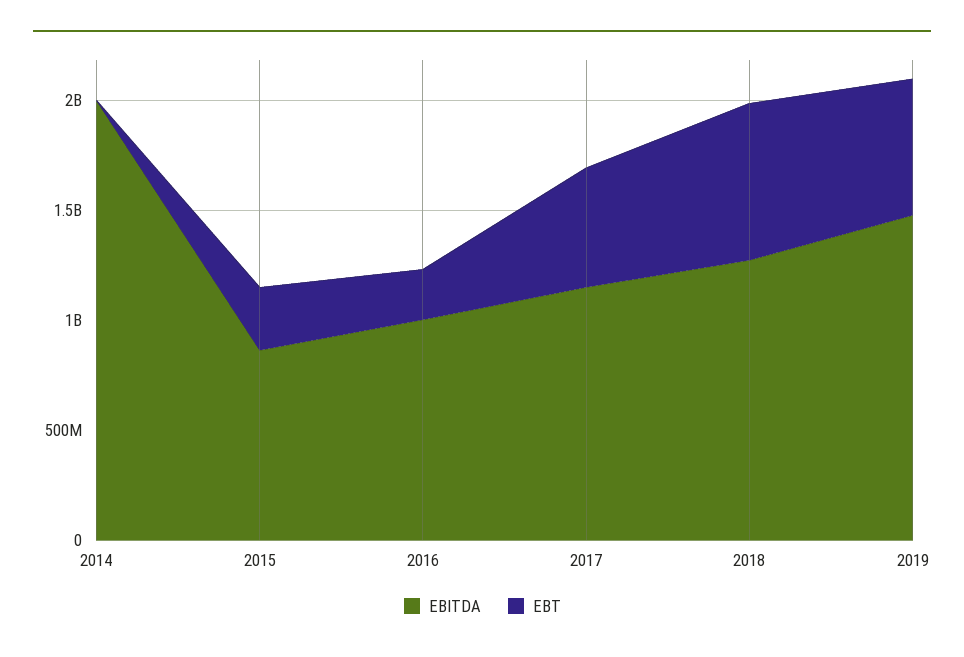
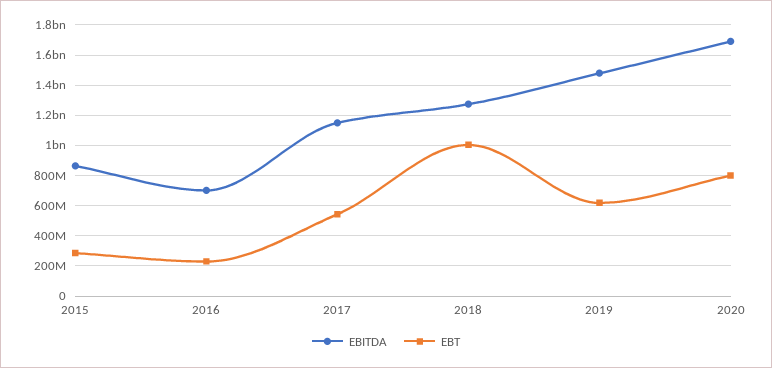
EBITDA, 2014: 2000000000 -> none
EBT, 2014: 0 -> none
EBITDA, 2016: 1000000000 -> 700000000
EBT, 2018: 700000000 -> 1000000000
EBITDA, 2020: none -> 1700000000
EBT, 2020: none -> 800000000

